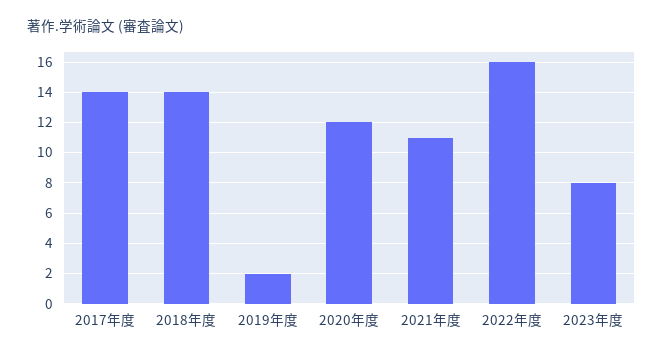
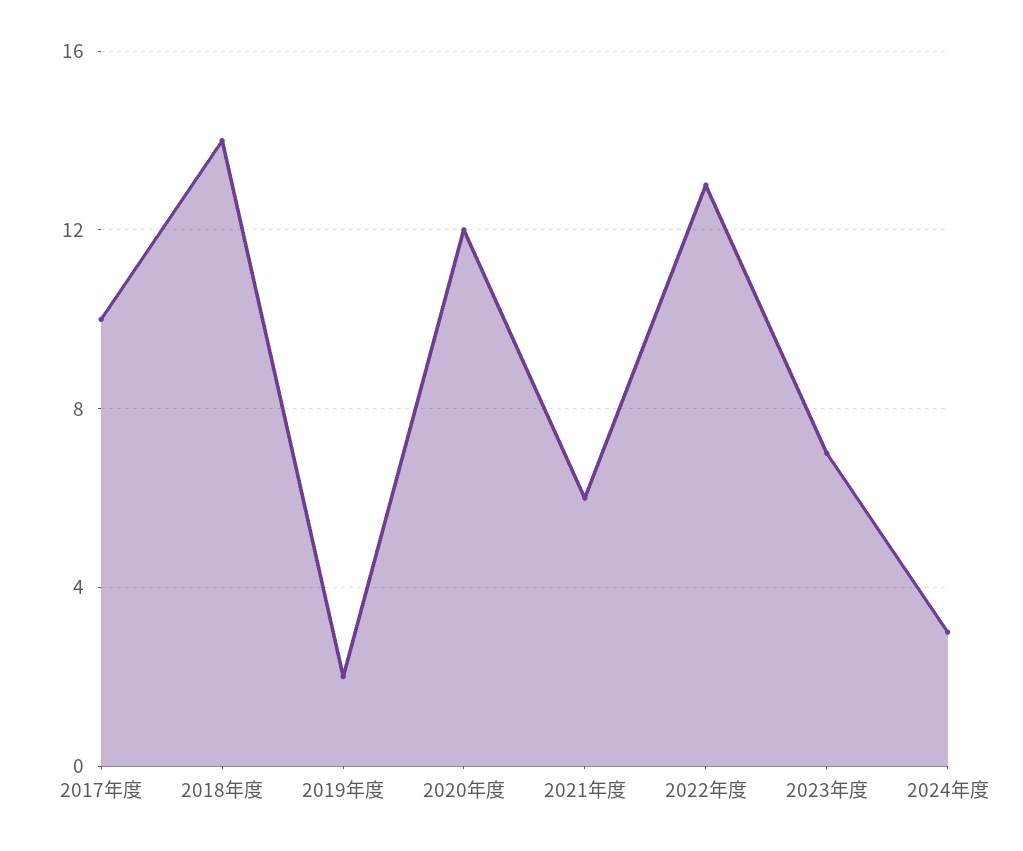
2017年度: 14 -> 10
2021年度: 11 -> 6
2022年度: 16 -> 13
2023年度: 8 -> 7
2024年度: none -> 3

